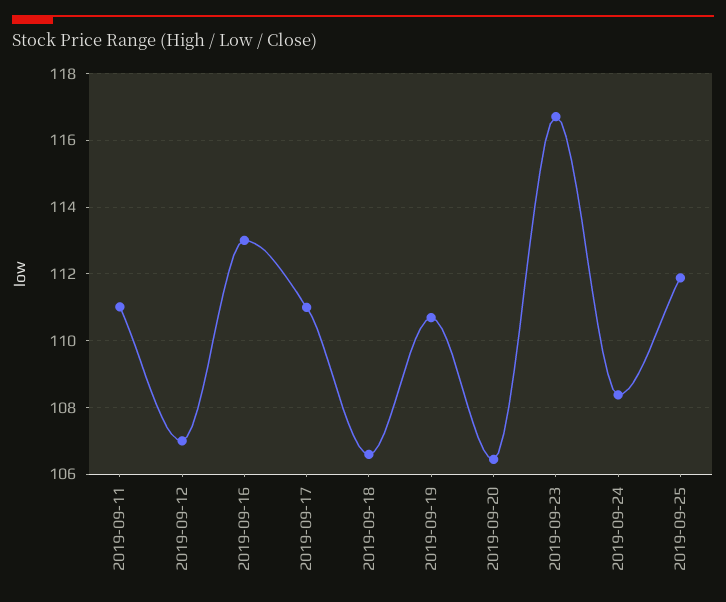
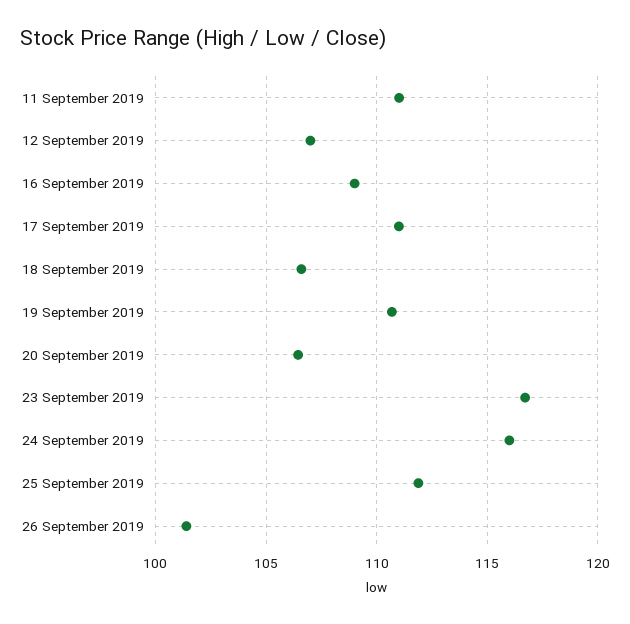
2019-09-16: 113 -> 109
2019-09-24: 108.4 -> 116
26 September 2019: none -> 101.5

